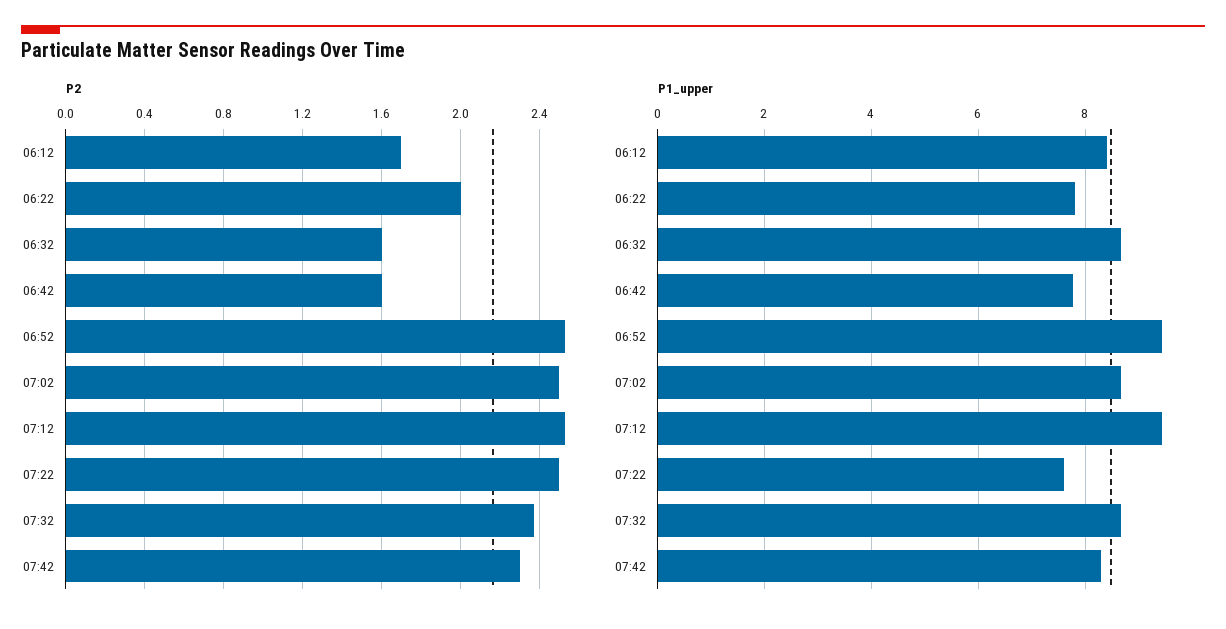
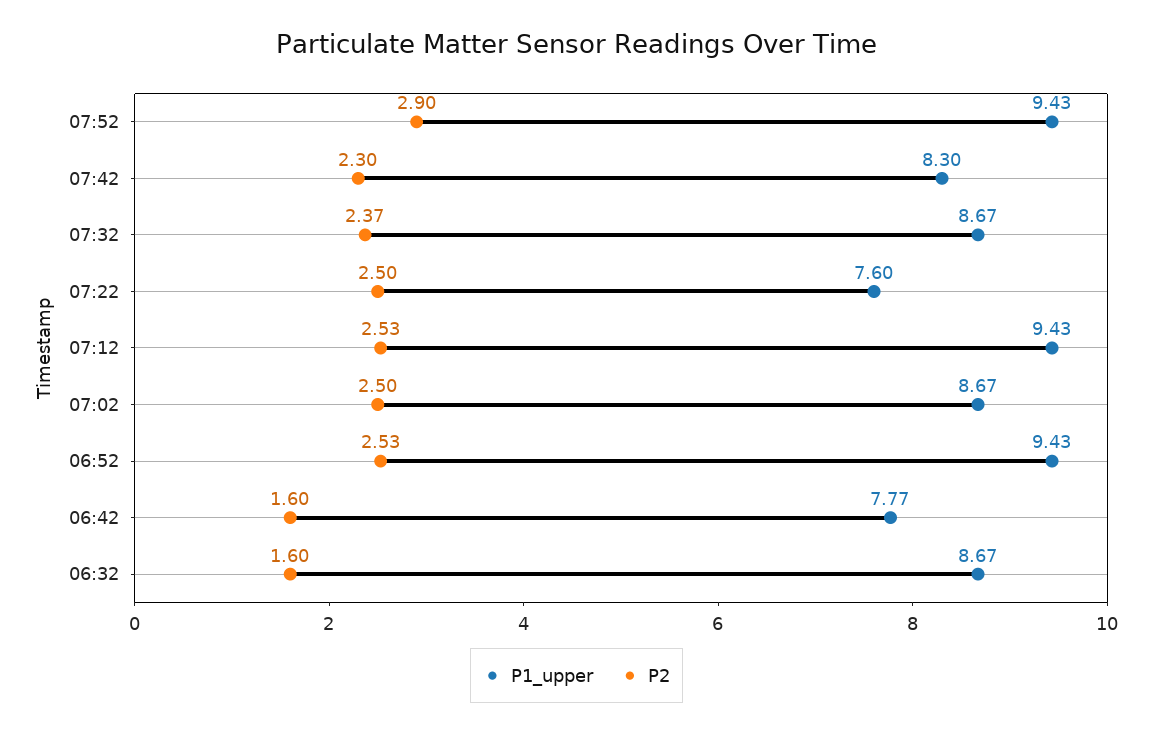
P2, 06:12: 1.7 -> none
P2, 06:22: 2 -> none
P1_upper, 06:12: 8.4 -> none
P1_upper, 06:22: 7.8 -> none
P1_upper, 07:52: none -> 9.43
P2, 07:52: none -> 2.9

